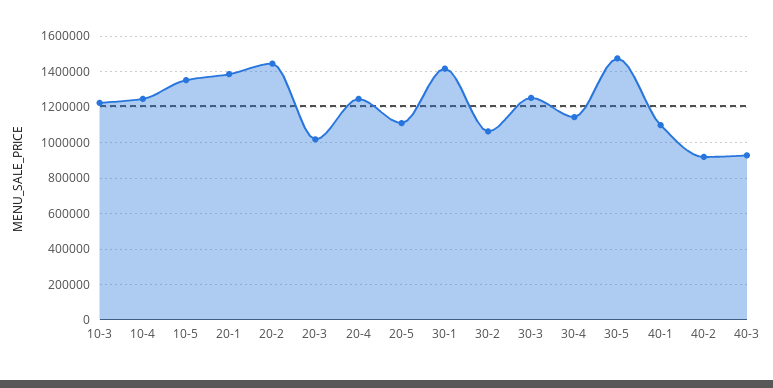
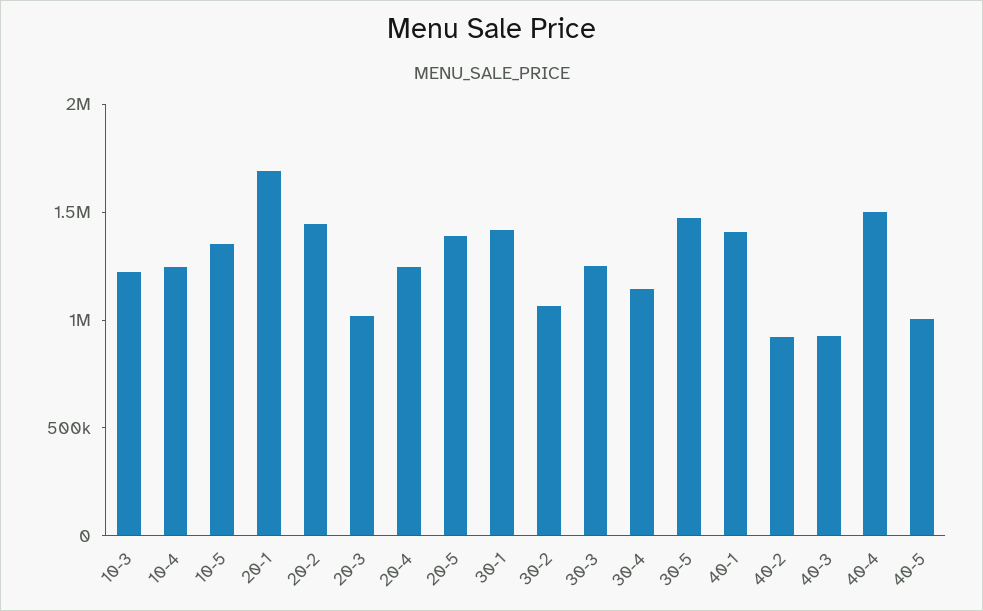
20-1: 1400000 -> 1700000
20-5: 1100000 -> 1400000
40-1: 1100000 -> 1400000
40-4: none -> 1500000
40-5: none -> 1000000

